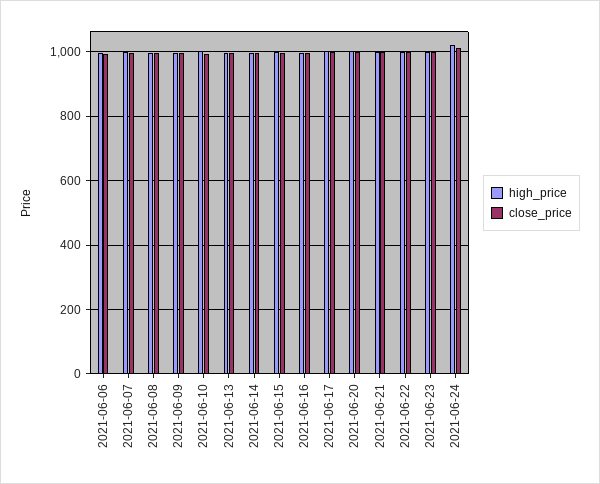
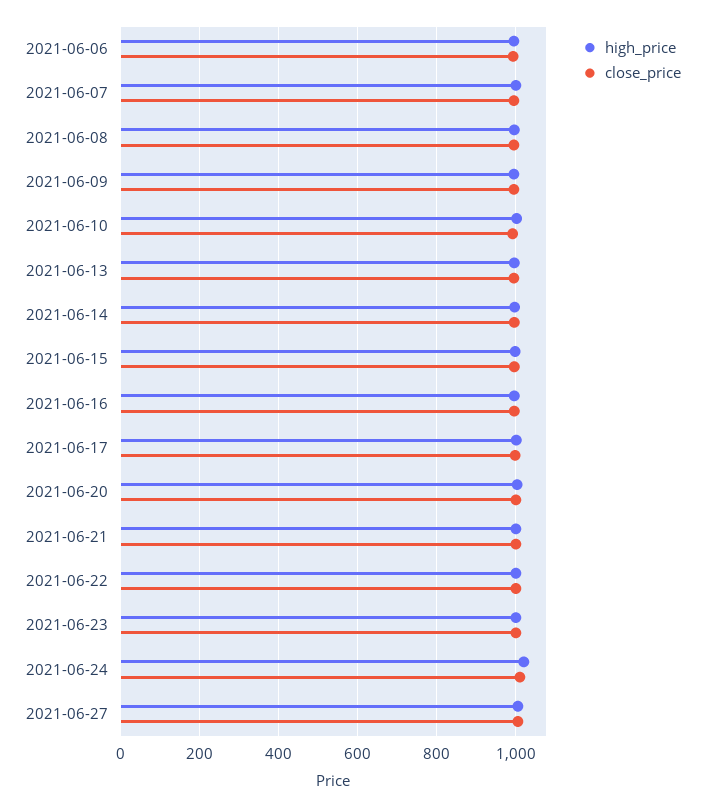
high_price, 2021-06-27: none -> 1000
close_price, 2021-06-27: none -> 1000

